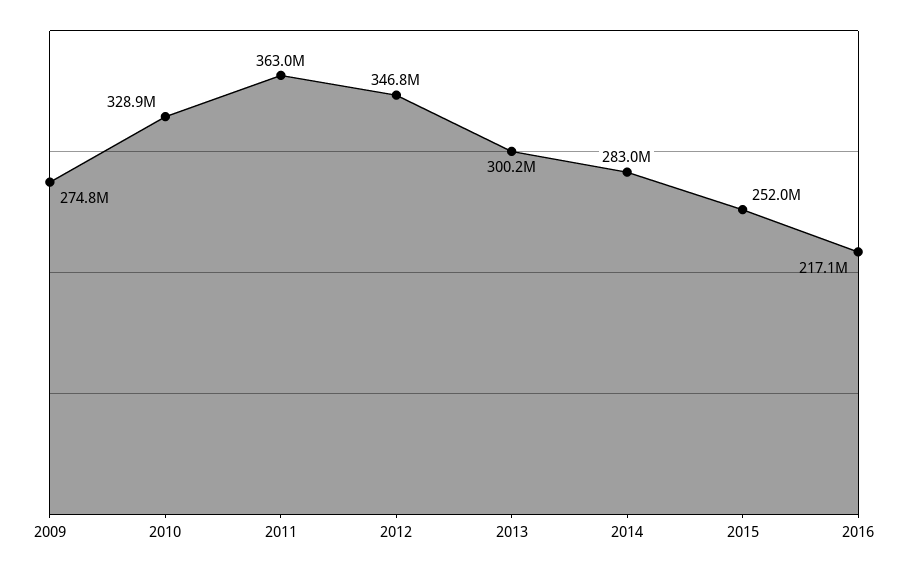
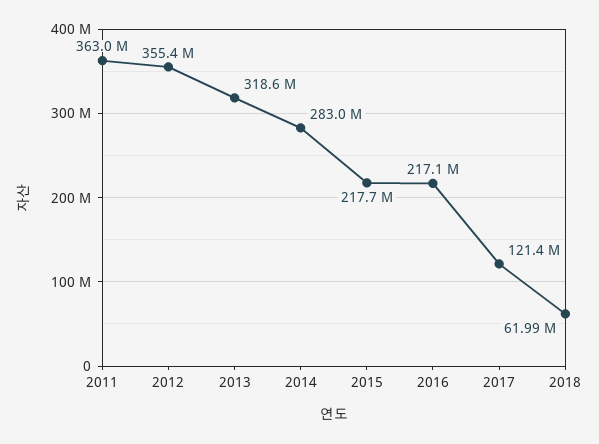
2009: 274800000 -> none
2010: 328900000 -> none
2012: 346800000 -> 355400000
2013: 300200000 -> 318600000
2015: 252000000 -> 217700000
2017: none -> 121400000
2018: none -> 61990000

